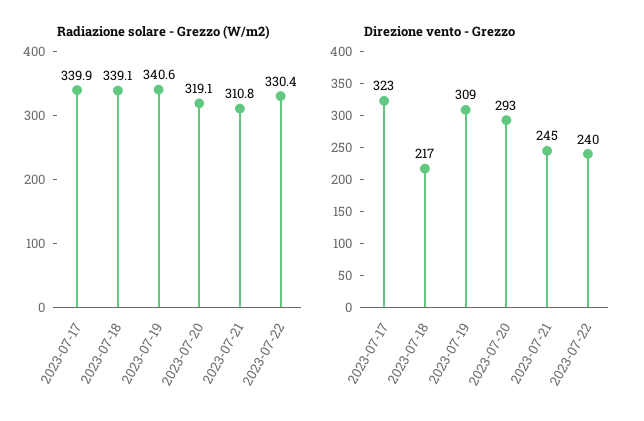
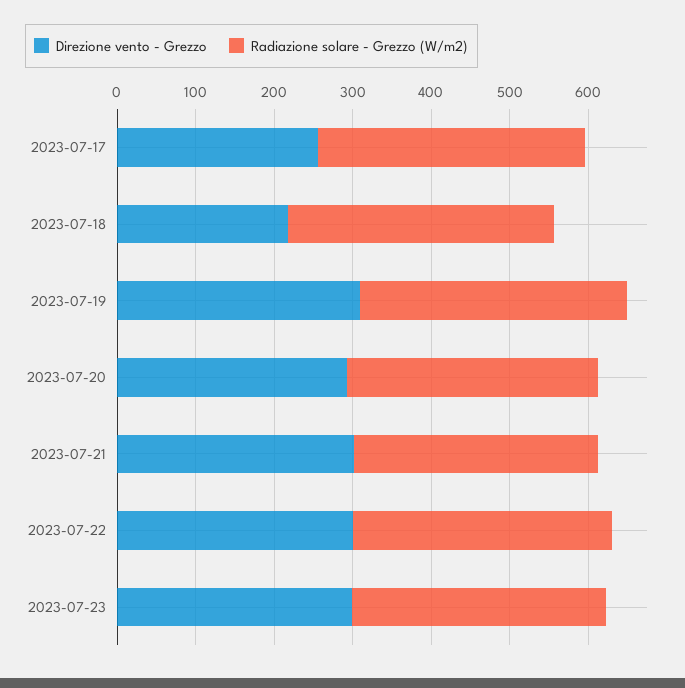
Direzione vento - Grezzo, 2023-07-17: 323 -> 260
Direzione vento - Grezzo, 2023-07-21: 245 -> 300
Direzione vento - Grezzo, 2023-07-22: 240 -> 300
Direzione vento - Grezzo, 2023-07-23: none -> 300
Radiazione solare - Grezzo (W/m2), 2023-07-23: none -> 320

